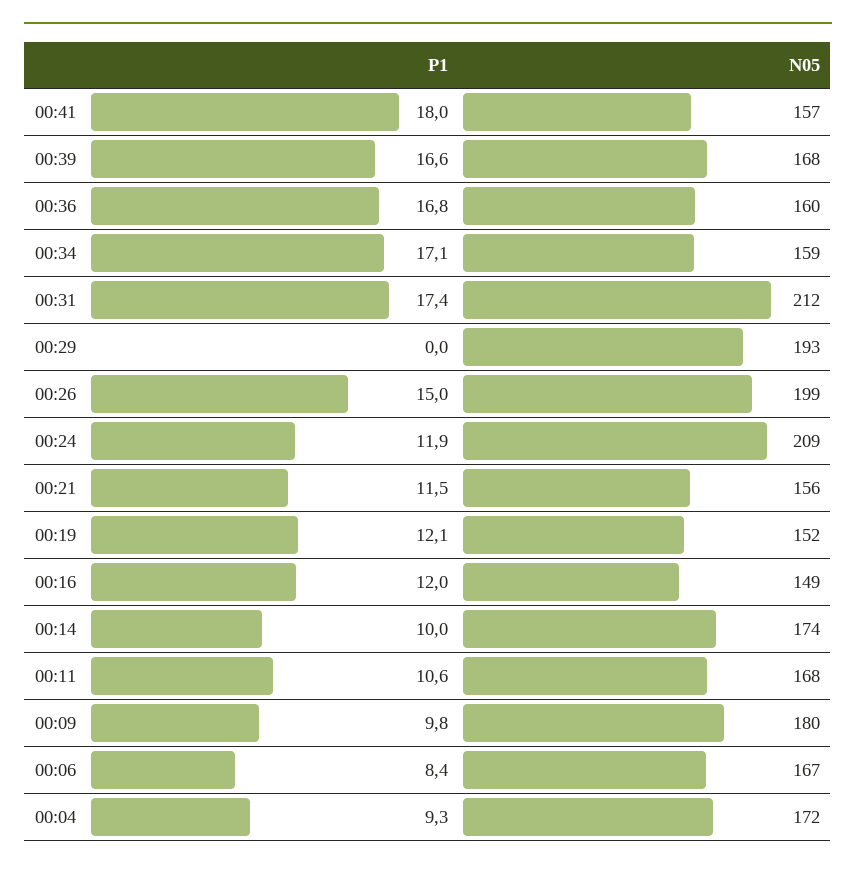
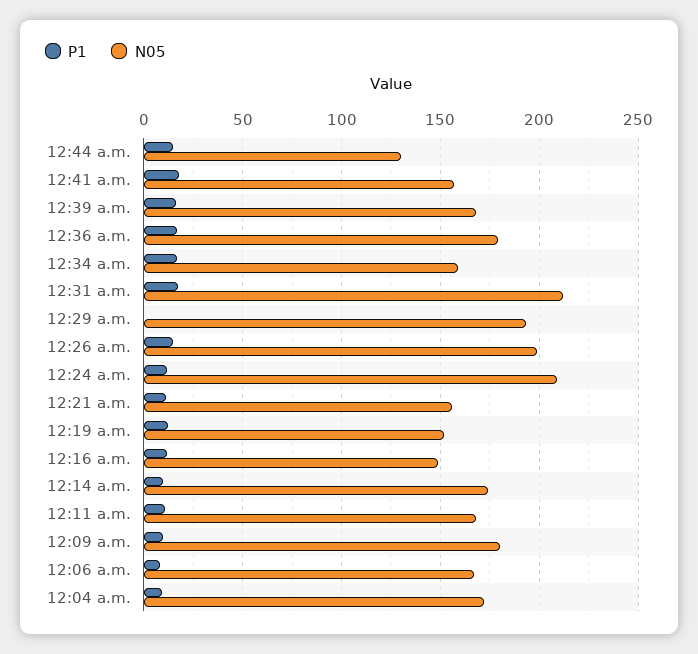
N05, 00:36: 160 -> 180
P1, 12:44 a.m.: none -> 15
N05, 12:44 a.m.: none -> 130

